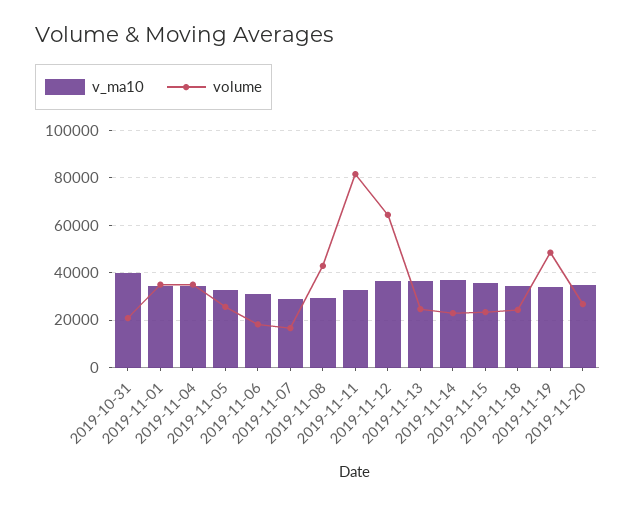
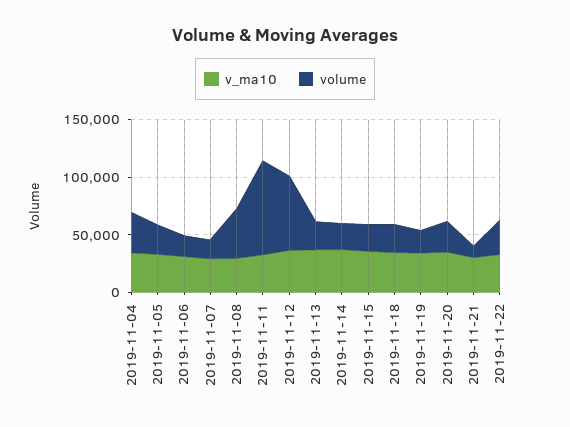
v_ma10, 2019-10-31: 40000 -> none
volume, 2019-10-31: 20000 -> none
v_ma10, 2019-11-01: 35000 -> none
volume, 2019-11-01: 35000 -> none
volume, 2019-11-19: 50000 -> 20000
v_ma10, 2019-11-21: none -> 30000
volume, 2019-11-21: none -> 10000
v_ma10, 2019-11-22: none -> 30000
volume, 2019-11-22: none -> 30000

